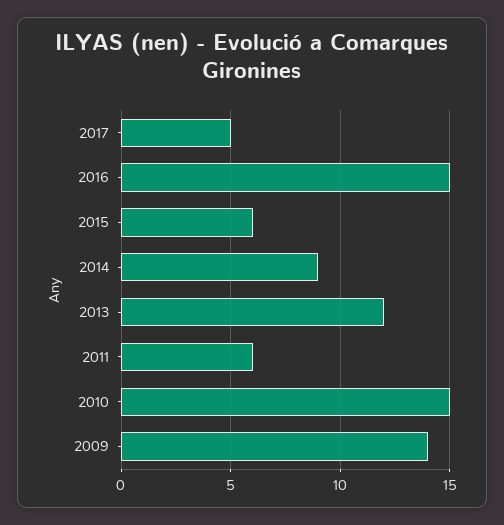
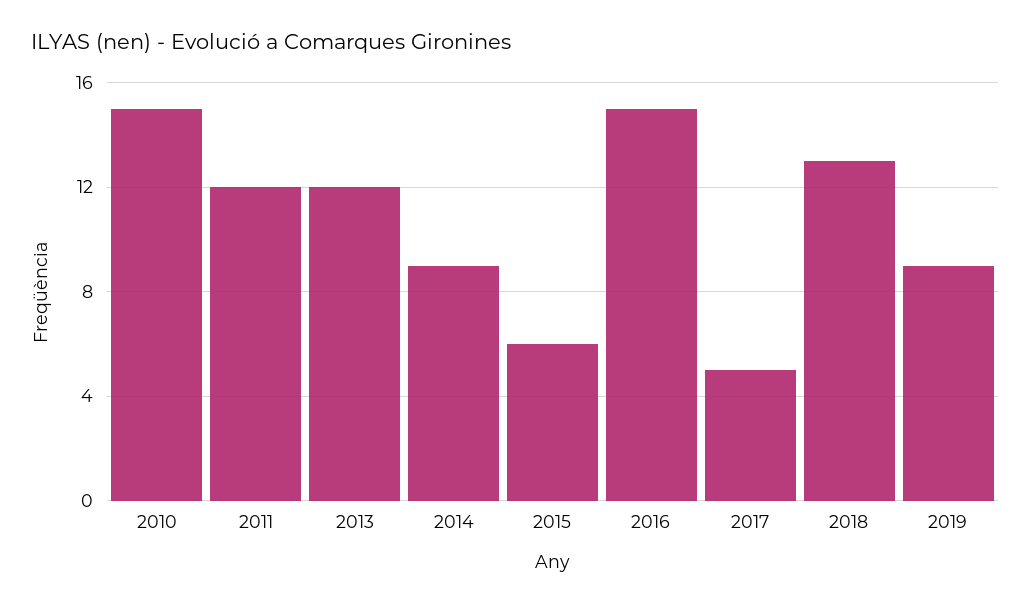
2011: 6 -> 12
2009: 14 -> none
2018: none -> 13
2019: none -> 9

